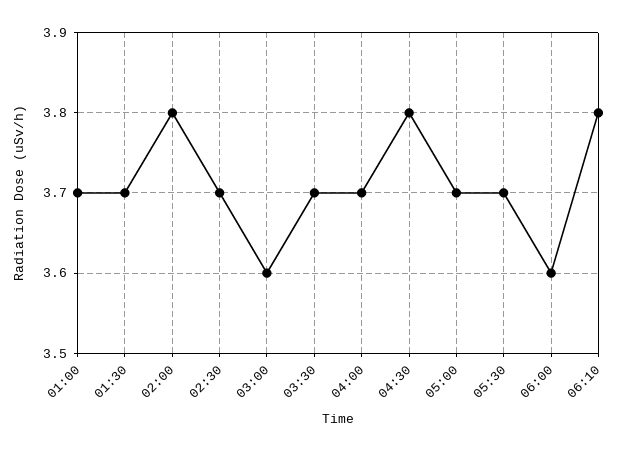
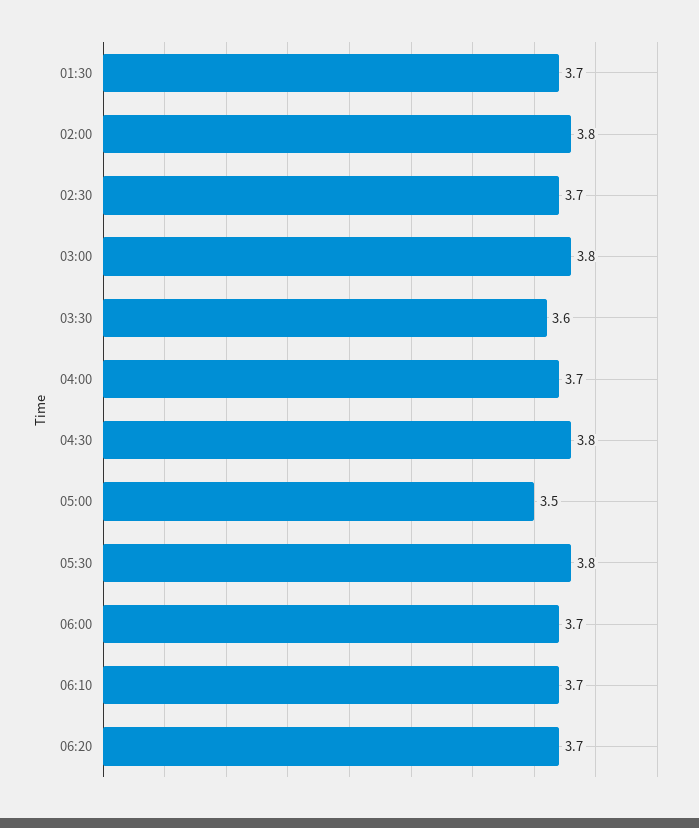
01:00: 3.7 -> none
03:00: 3.6 -> 3.8
03:30: 3.7 -> 3.6
05:00: 3.7 -> 3.5
05:30: 3.7 -> 3.8
06:00: 3.6 -> 3.7
06:10: 3.8 -> 3.7
06:20: none -> 3.7

